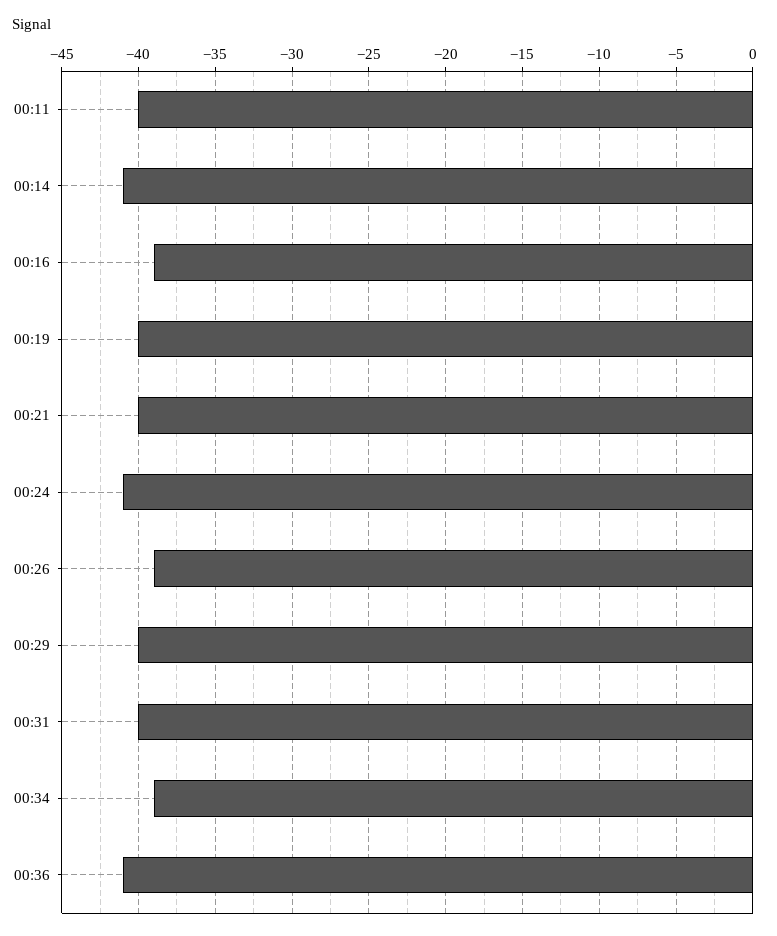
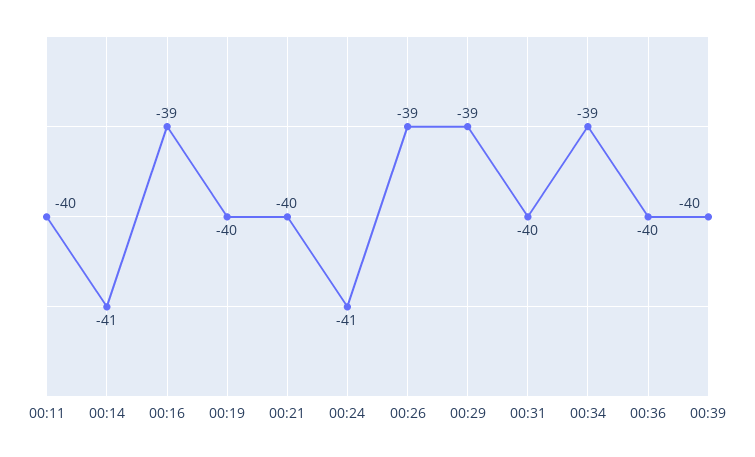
00:29: -40 -> -39
00:36: -41 -> -40
00:39: none -> -40

